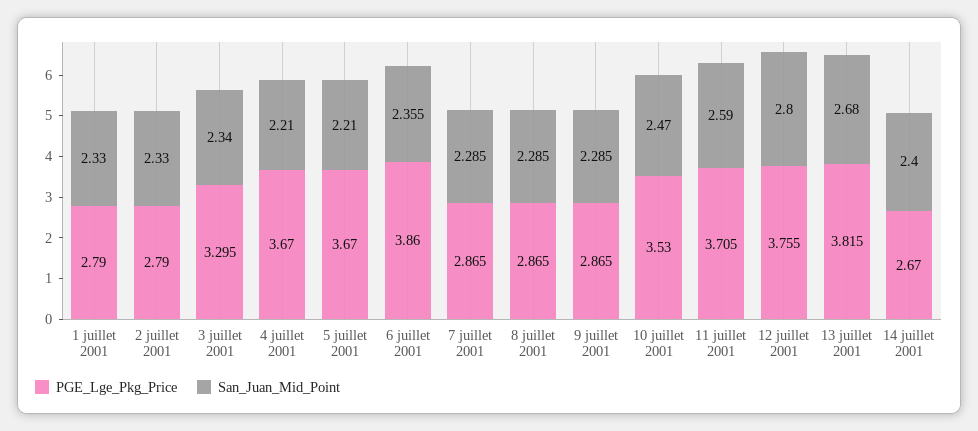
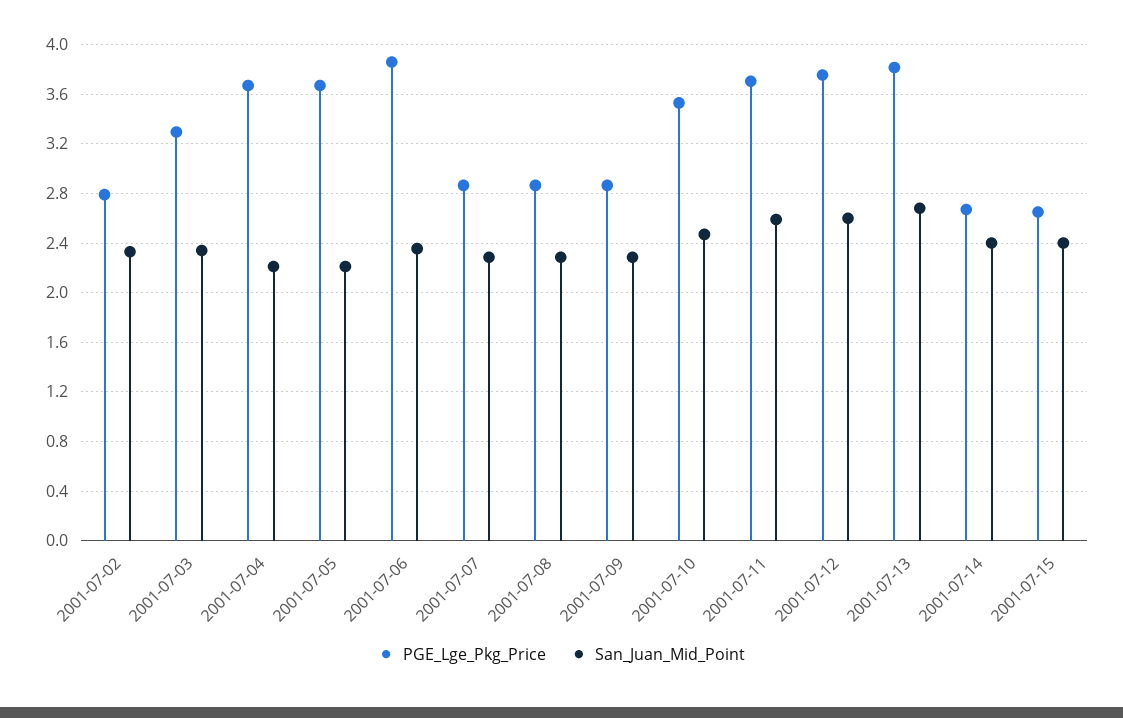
PGE_Lge_Pkg_Price, 1 juillet 2001: 2.79 -> none
San_Juan_Mid_Point, 1 juillet 2001: 2.33 -> none
San_Juan_Mid_Point, 12 juillet 2001: 2.8 -> 2.6
PGE_Lge_Pkg_Price, 2001-07-15: none -> 2.65
San_Juan_Mid_Point, 2001-07-15: none -> 2.4

